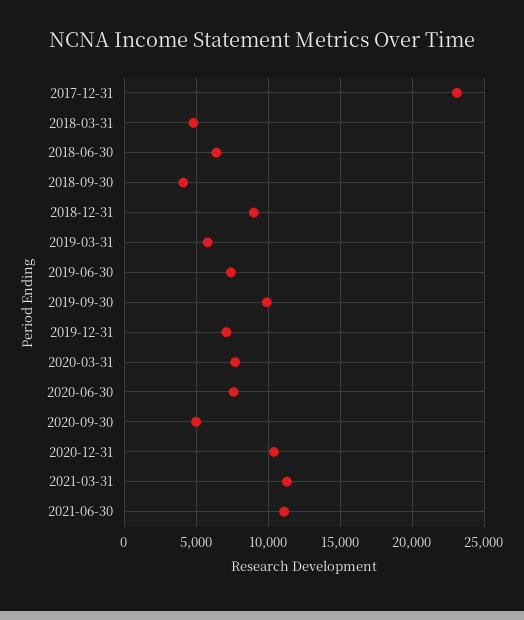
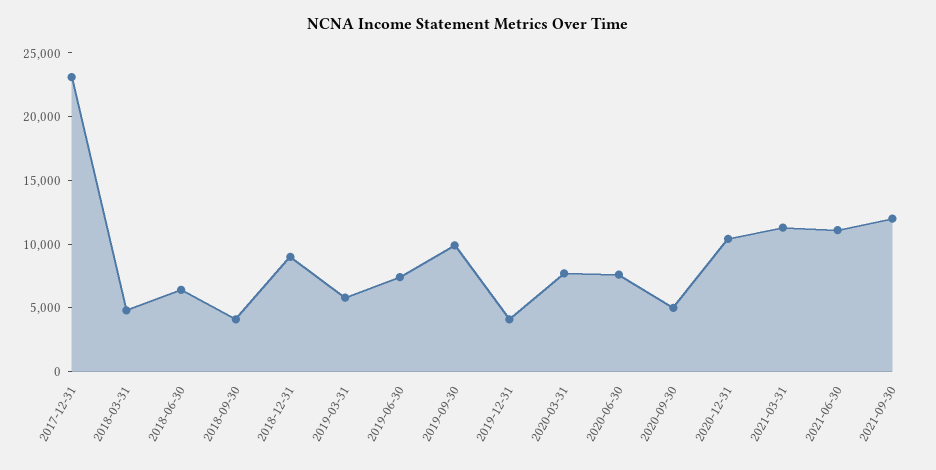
2019-12-31: 7000 -> 4000
2021-09-30: none -> 12000

